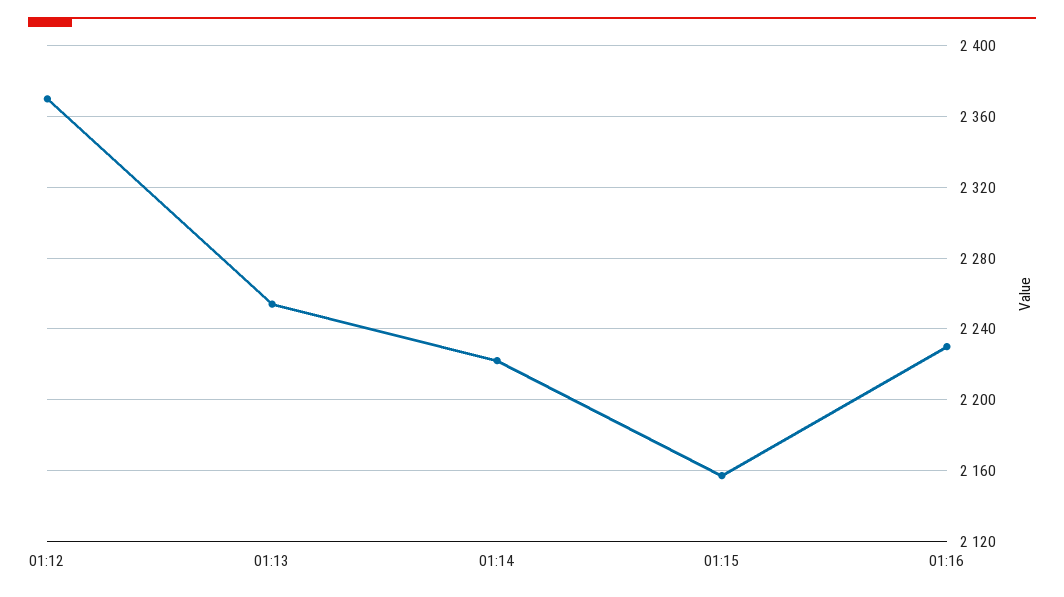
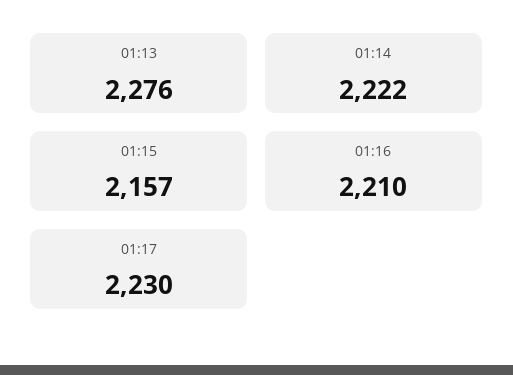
01:12: 2370 -> none
01:13: 2255 -> 2276
01:16: 2230 -> 2210
01:17: none -> 2230

